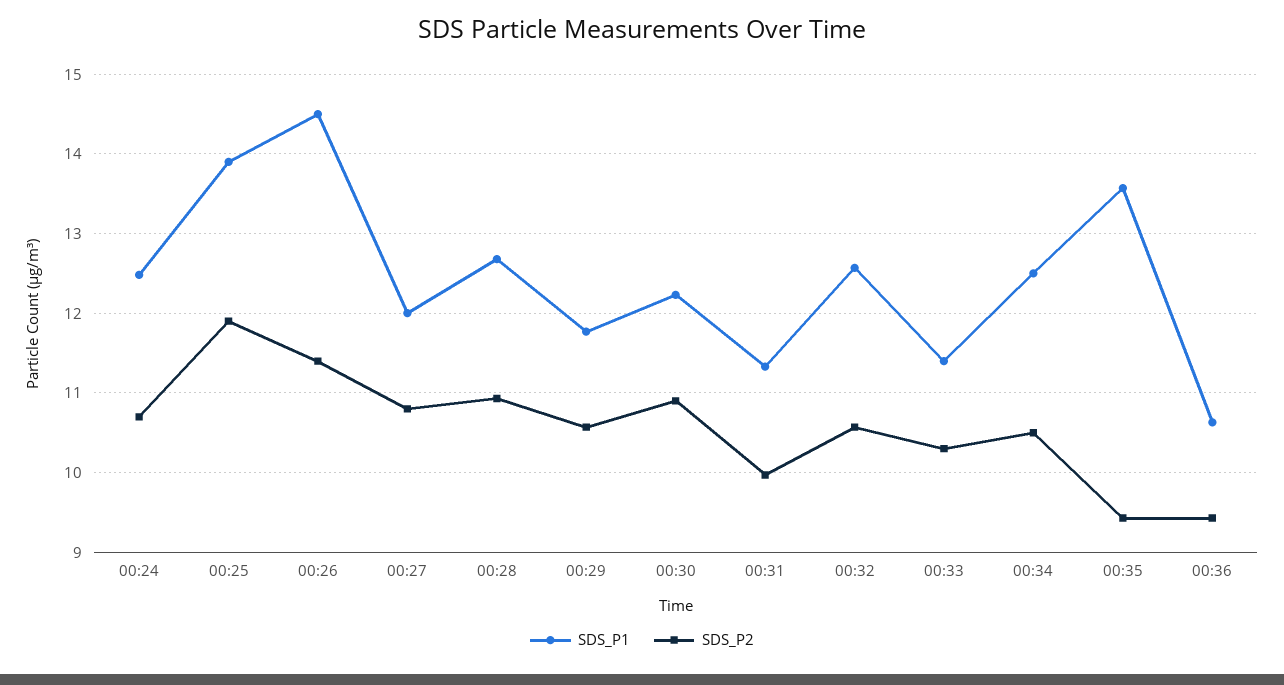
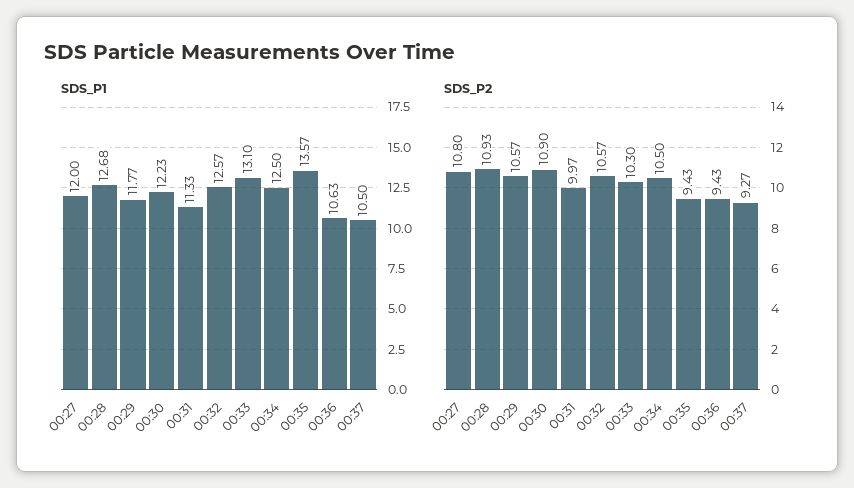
SDS_P1, 00:24: 12.5 -> none
SDS_P2, 00:24: 10.7 -> none
SDS_P1, 00:25: 13.9 -> none
SDS_P2, 00:25: 11.9 -> none
SDS_P1, 00:26: 14.5 -> none
SDS_P2, 00:26: 11.4 -> none
SDS_P1, 00:33: 11.4 -> 13.1
SDS_P1, 00:37: none -> 10.5
SDS_P2, 00:37: none -> 9.27

